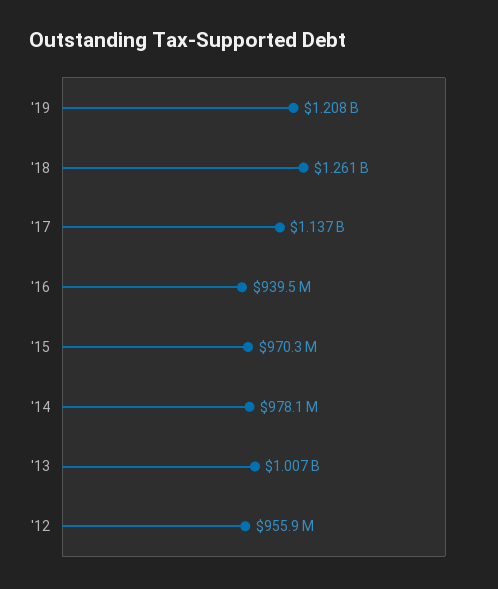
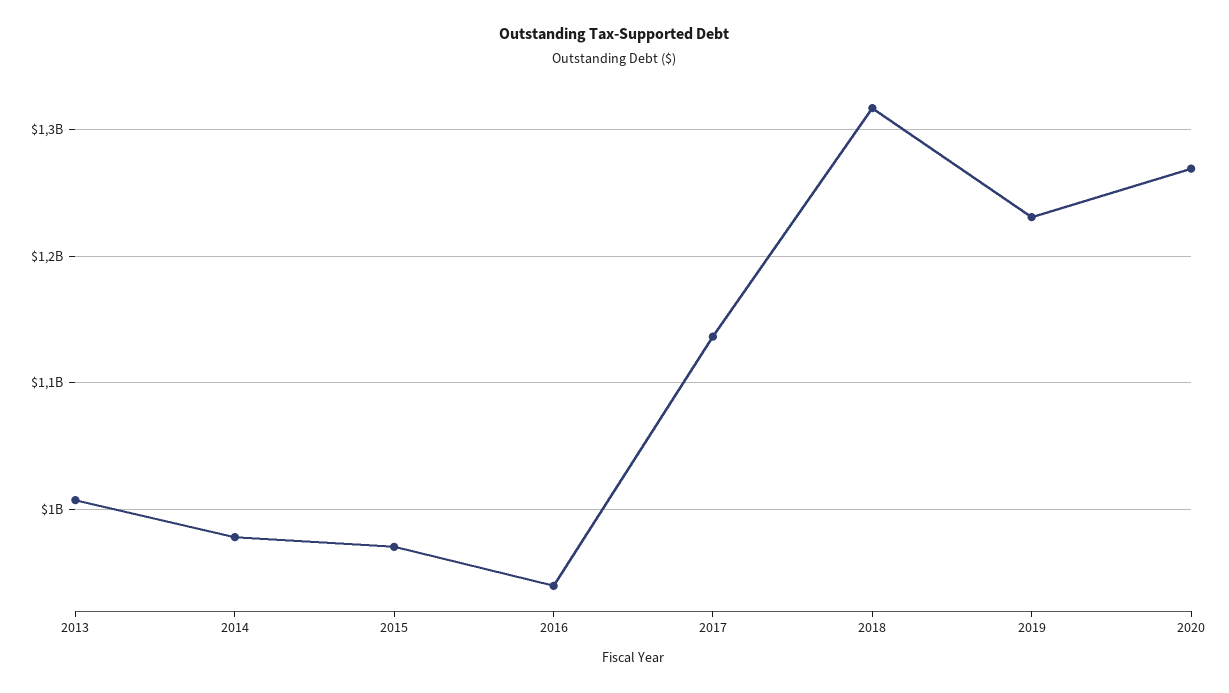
'19: 1208000000 -> 1230000000
'18: 1261000000 -> 1320000000
'12: 955900000 -> none
2020: none -> 1270000000

